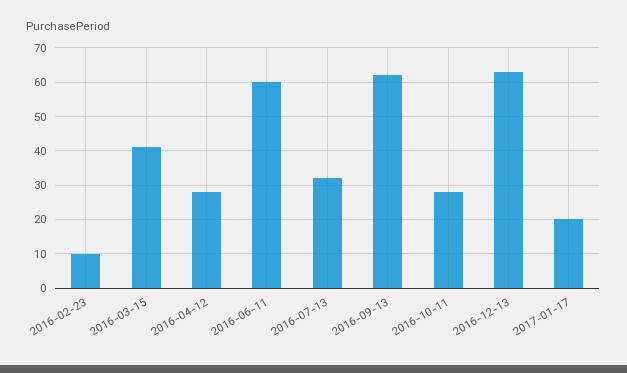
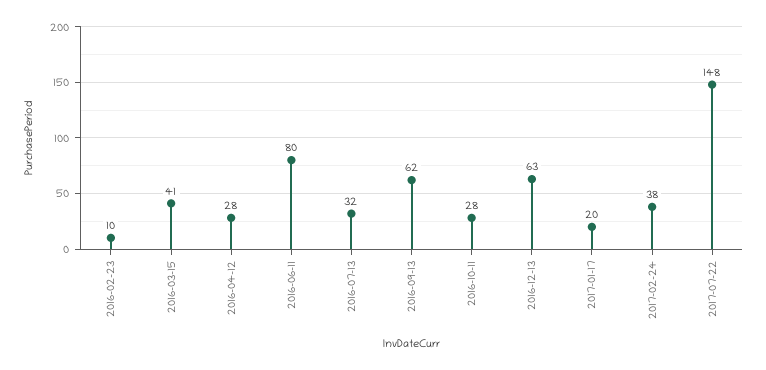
2016-06-11: 60 -> 80
2017-02-24: none -> 38
2017-07-22: none -> 148

